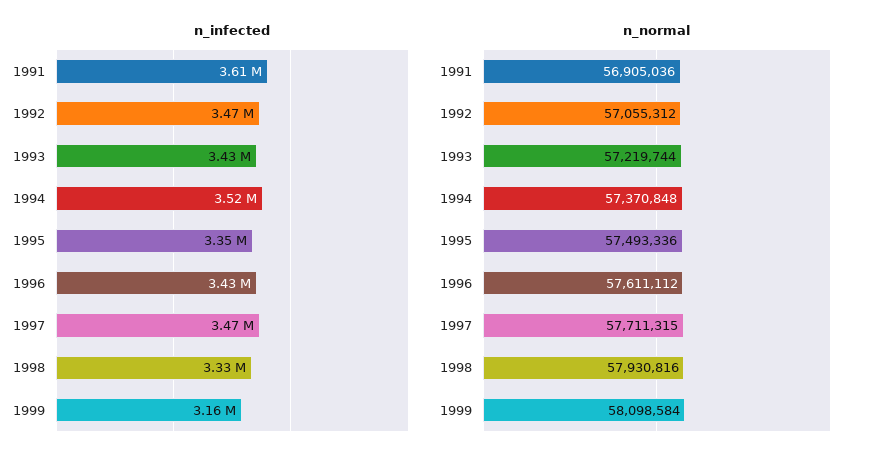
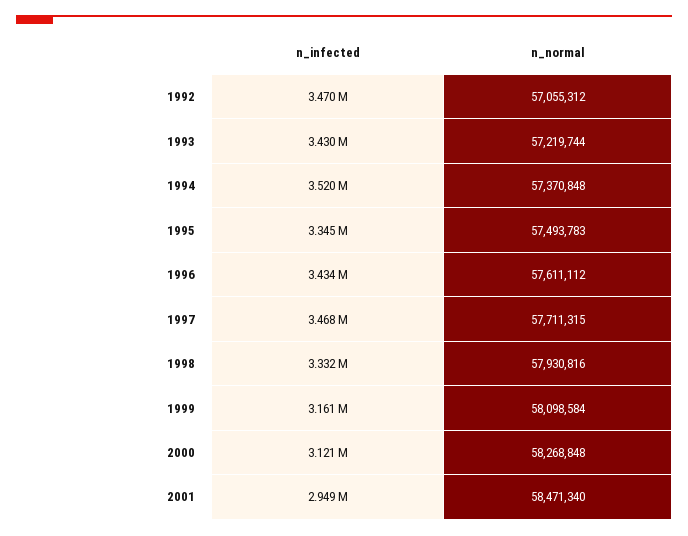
n_infected, 1991: 3610000 -> none
n_normal, 1991: 56905036 -> none
n_normal, 1995: 57493336 -> 57493783
n_infected, 2000: none -> 3121000
n_normal, 2000: none -> 58268848
n_infected, 2001: none -> 2949000
n_normal, 2001: none -> 58471340

